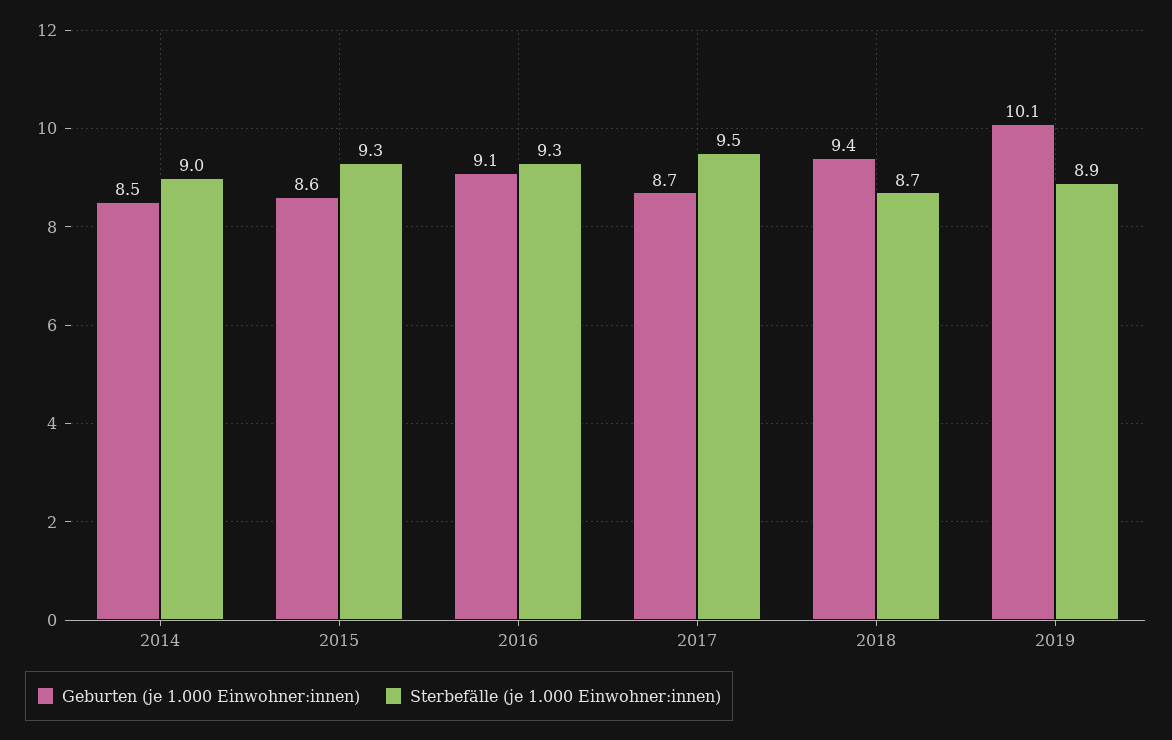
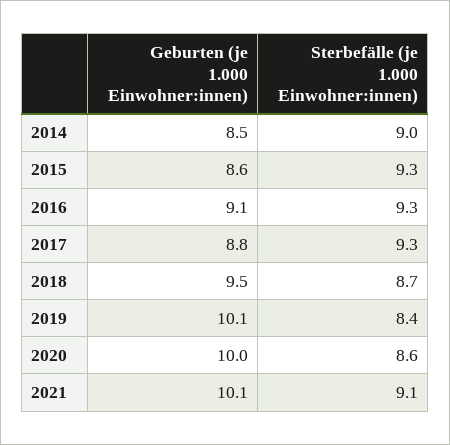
Geburten (je 1.000 Einwohner:innen), 2017: 8.7 -> 8.8
Sterbefälle (je 1.000 Einwohner:innen), 2017: 9.5 -> 9.3
Geburten (je 1.000 Einwohner:innen), 2018: 9.4 -> 9.5
Sterbefälle (je 1.000 Einwohner:innen), 2019: 8.9 -> 8.4
Geburten (je 1.000 Einwohner:innen), 2020: none -> 10
Sterbefälle (je 1.000 Einwohner:innen), 2020: none -> 8.6
Geburten (je 1.000 Einwohner:innen), 2021: none -> 10.1
Sterbefälle (je 1.000 Einwohner:innen), 2021: none -> 9.1

